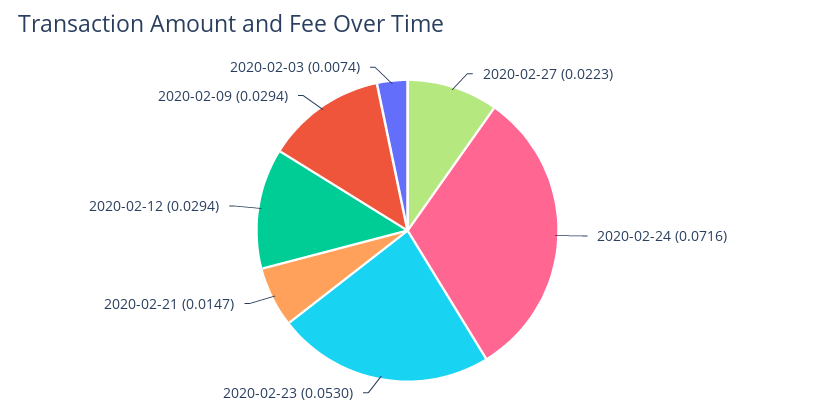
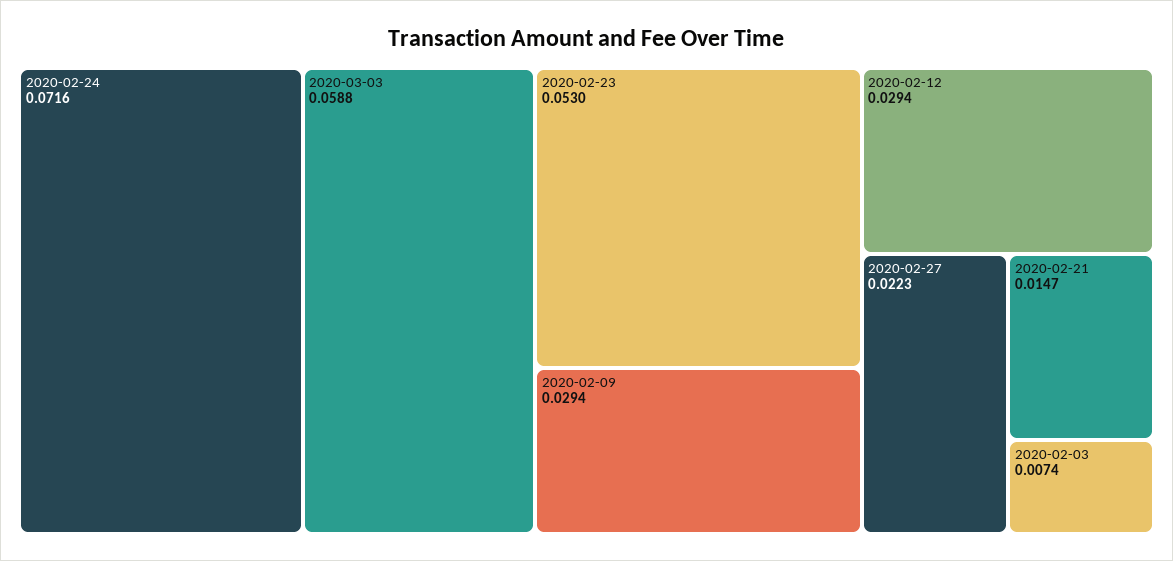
2020-03-03: none -> 0.0588

